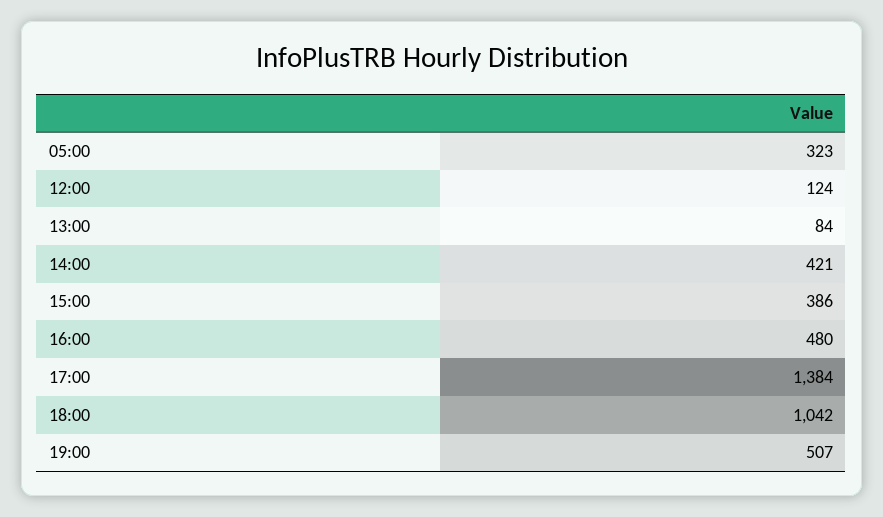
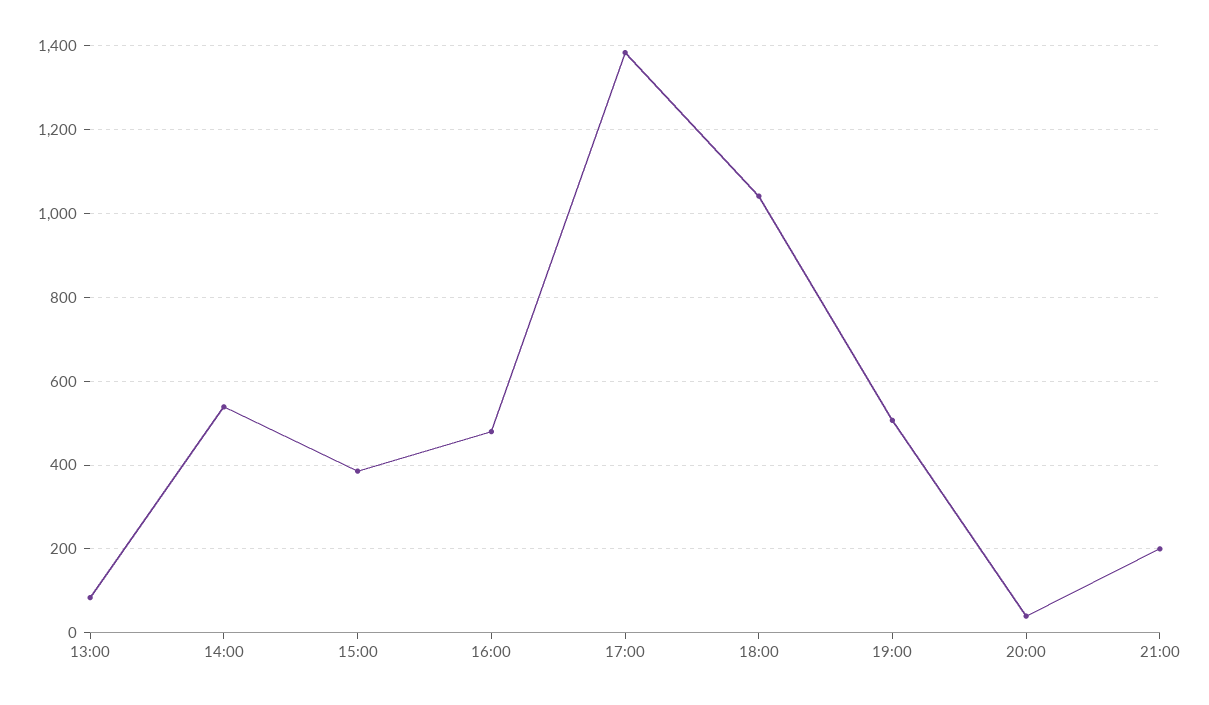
05:00: 323 -> none
12:00: 124 -> none
14:00: 421 -> 540
20:00: none -> 40
21:00: none -> 200

